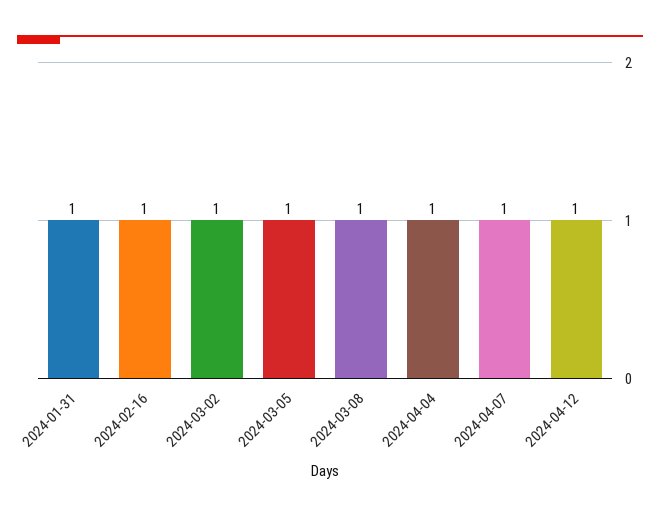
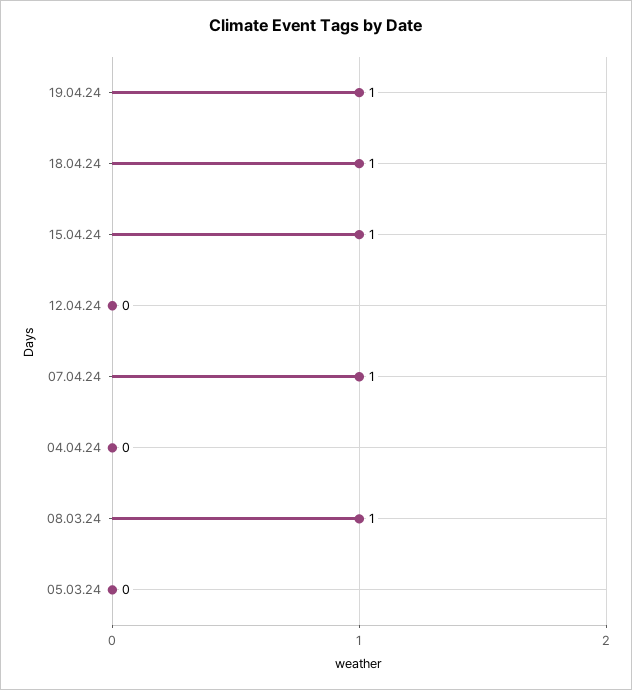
2024-01-31: 1 -> none
2024-02-16: 1 -> none
2024-03-02: 1 -> none
2024-03-05: 1 -> 0
2024-04-04: 1 -> 0
2024-04-12: 1 -> 0
19.04.24: none -> 1
18.04.24: none -> 1
15.04.24: none -> 1

